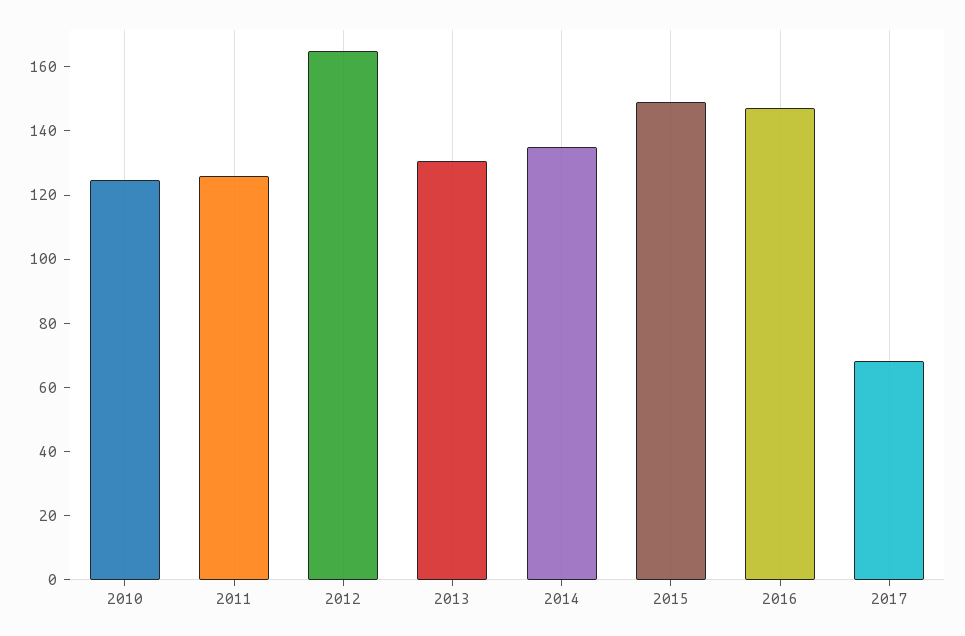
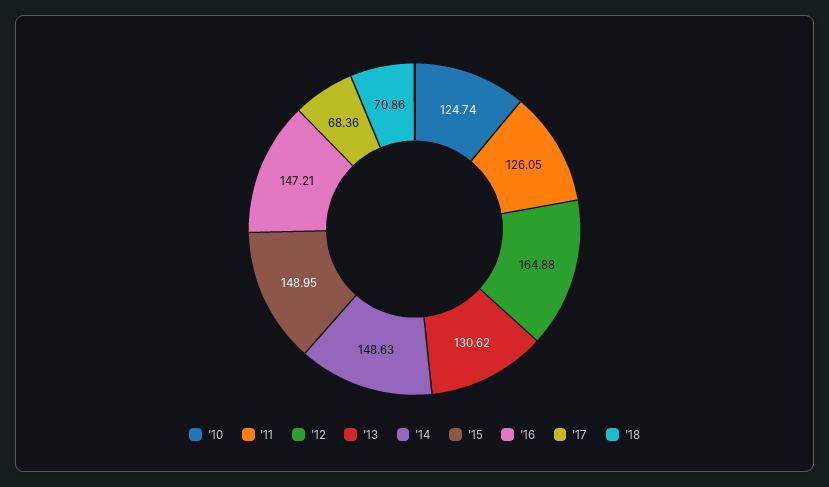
2014: 135 -> 148.63
'18: none -> 70.86

